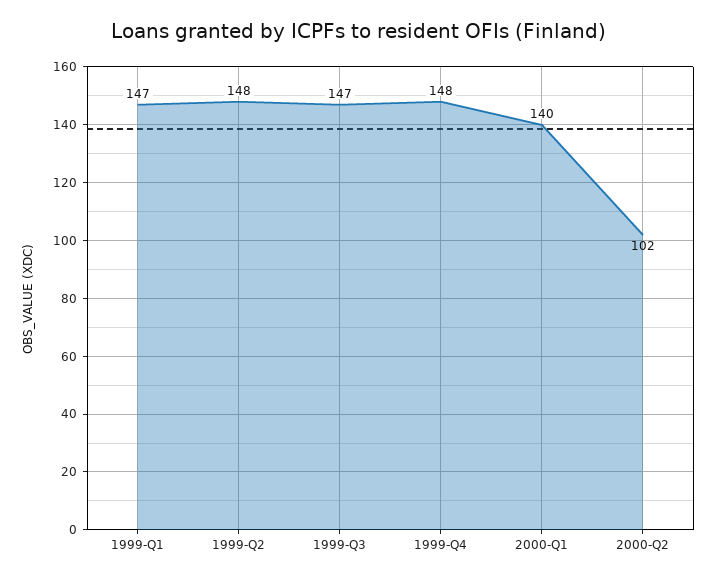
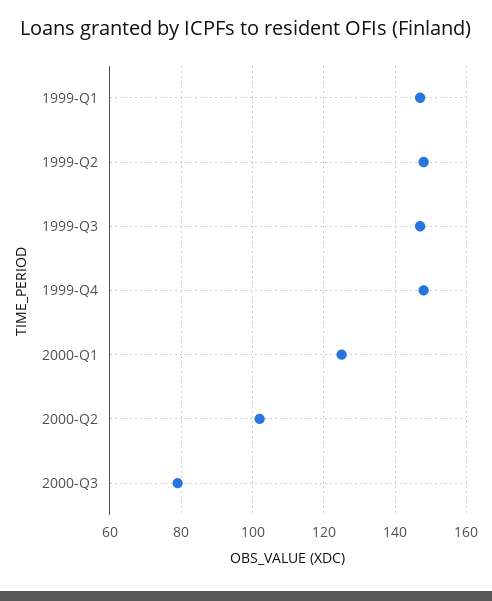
2000-Q1: 140 -> 125
2000-Q3: none -> 80

